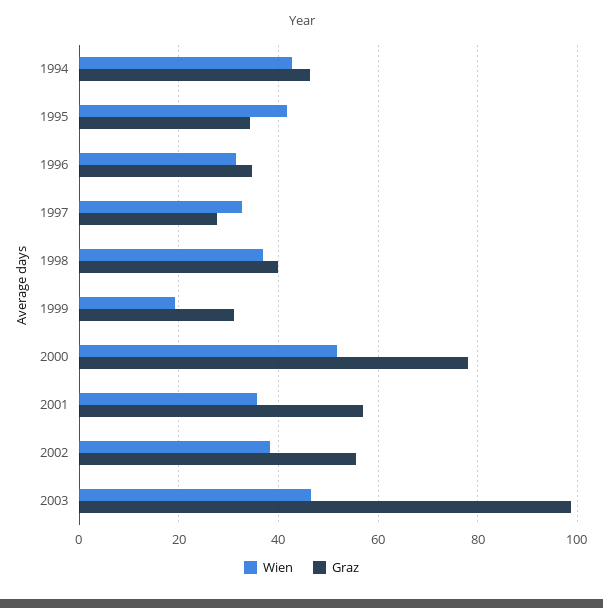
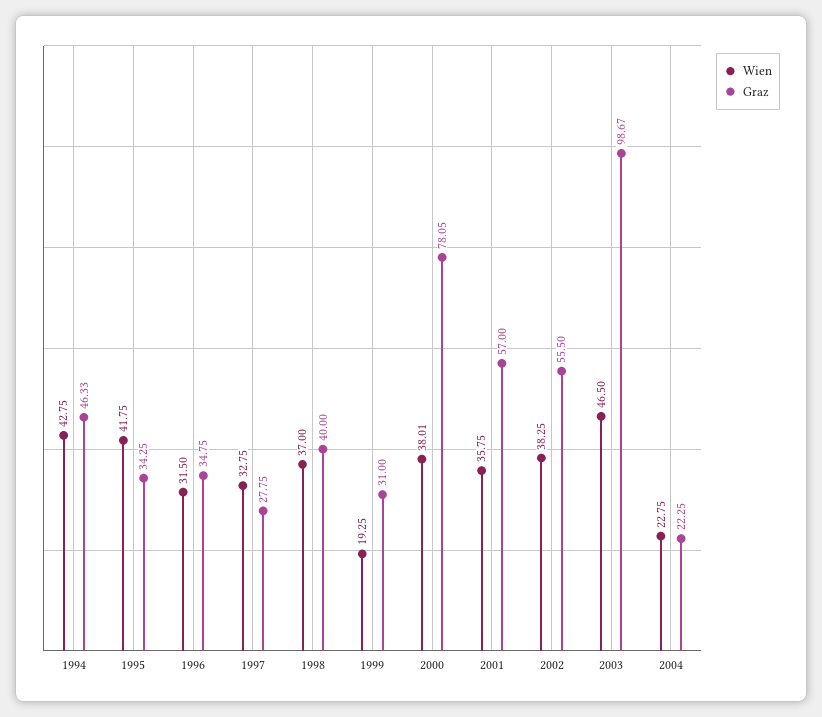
Wien, 2000: 52 -> 38.01
Wien, 2004: none -> 22.75
Graz, 2004: none -> 22.25

